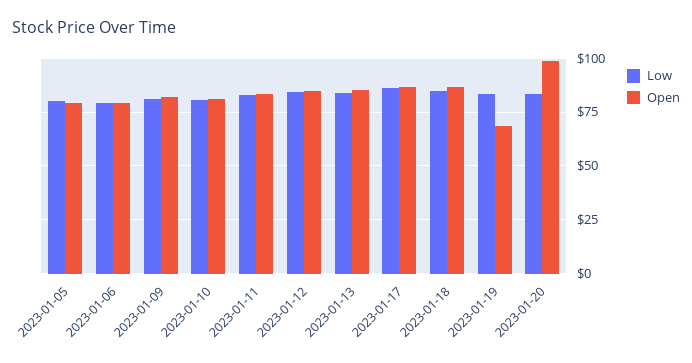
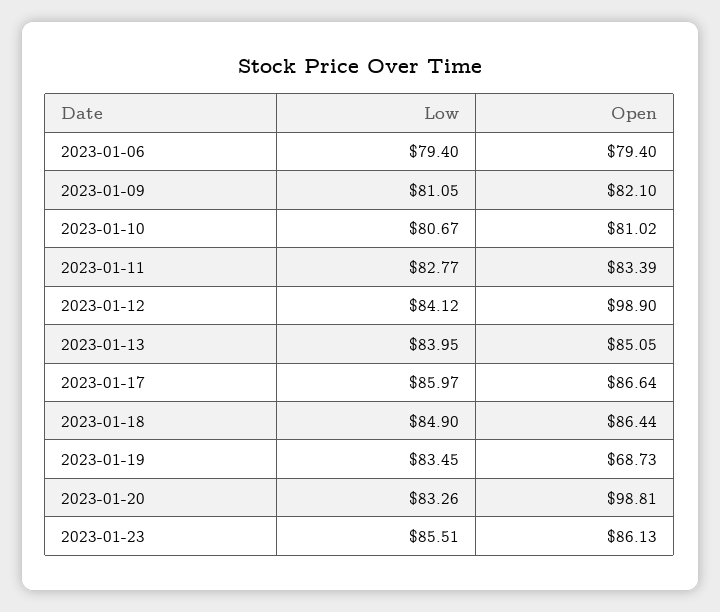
Low, 2023-01-05: 80 -> none
Open, 2023-01-05: 80 -> none
Open, 2023-01-12: 85 -> 98.9
Low, 2023-01-23: none -> 85.51
Open, 2023-01-23: none -> 86.13

